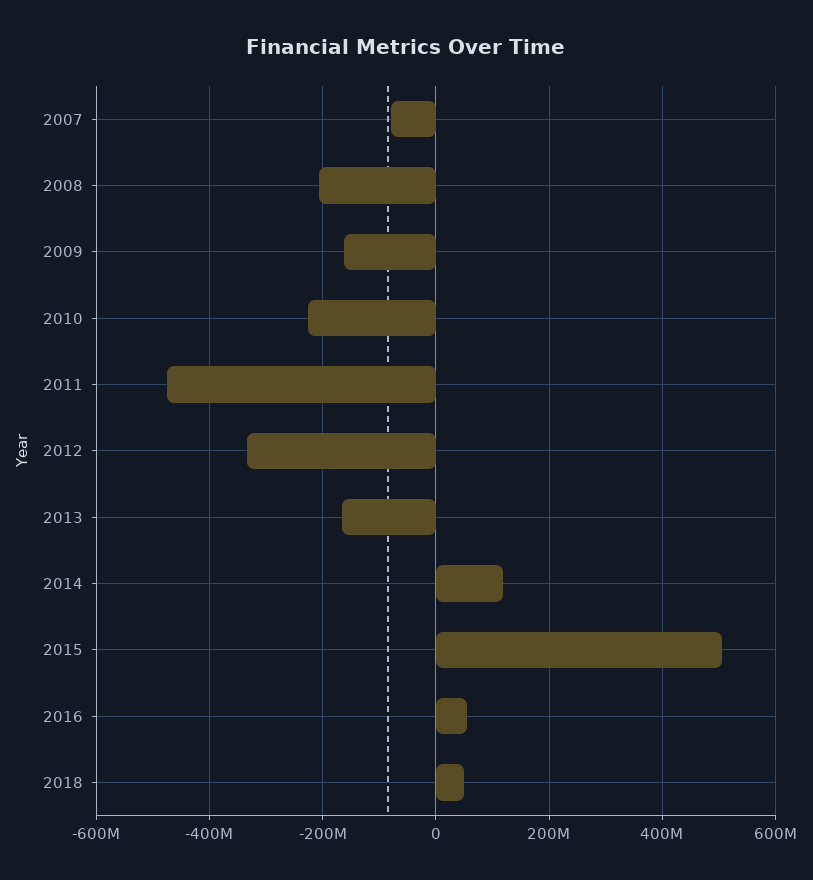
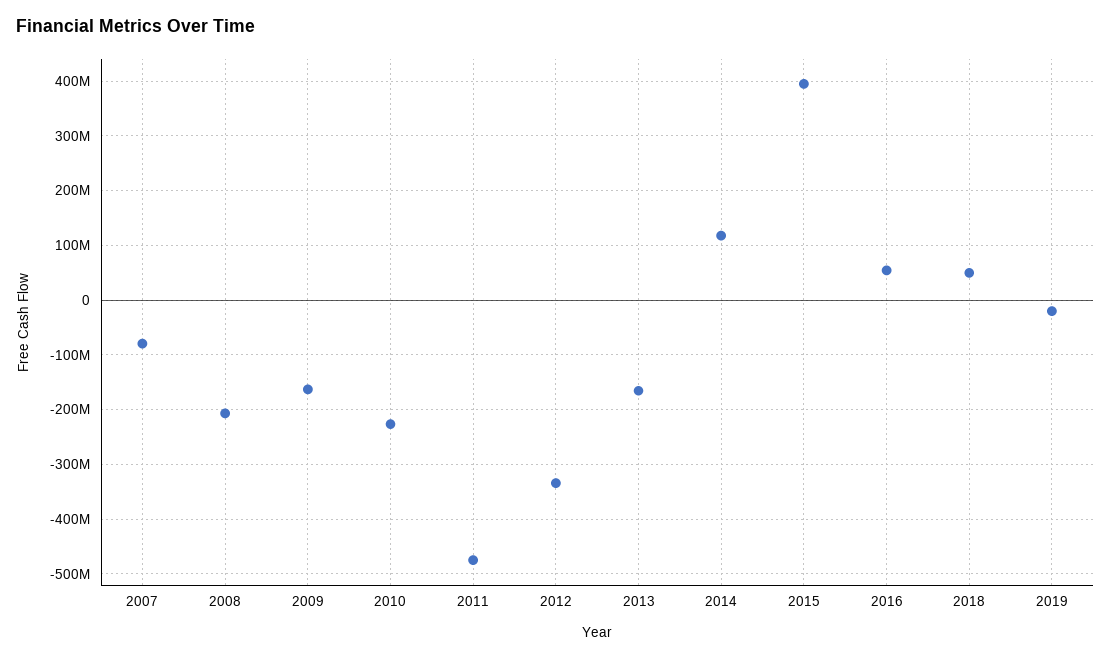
2015: 500000000 -> 400000000
2019: none -> -20000000

